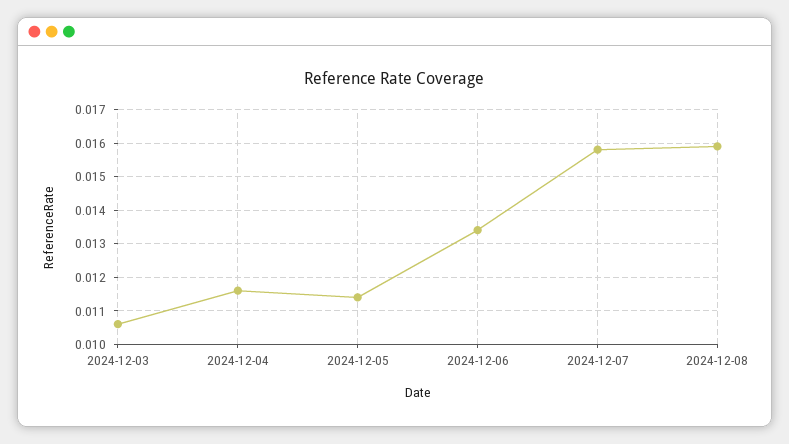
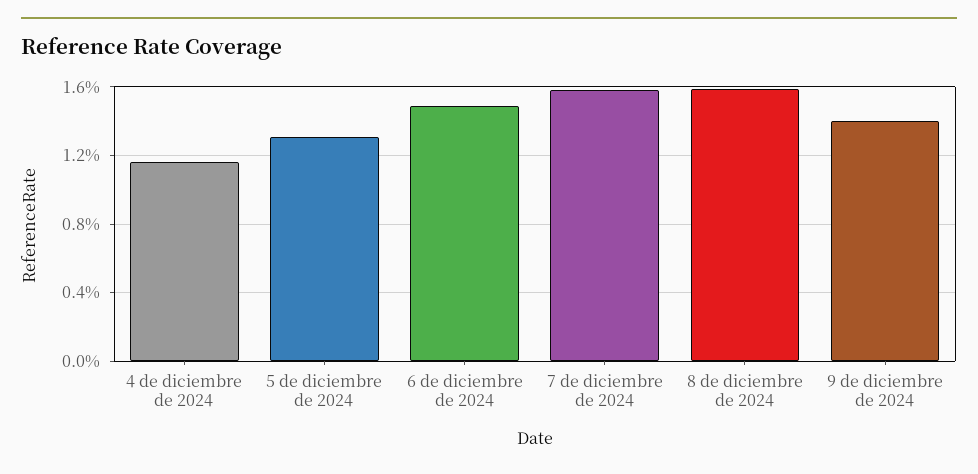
2024-12-03: 0.0105 -> none
2024-12-05: 0.0115 -> 0.013
2024-12-06: 0.0135 -> 0.015
9 de diciembre de 2024: none -> 0.014

